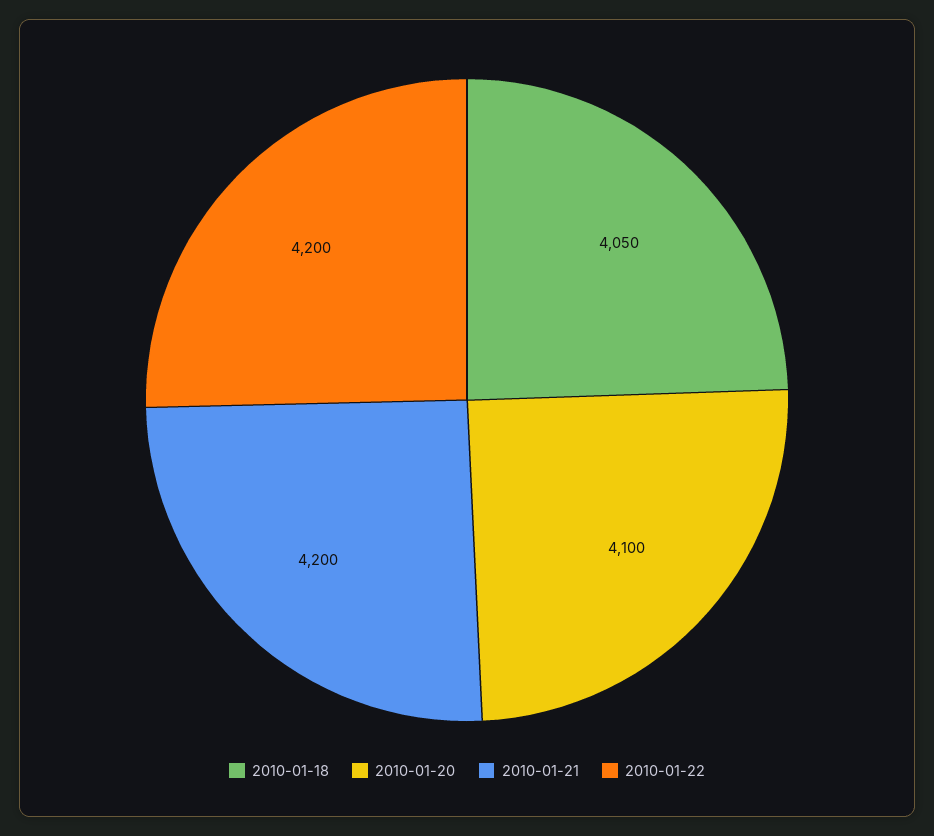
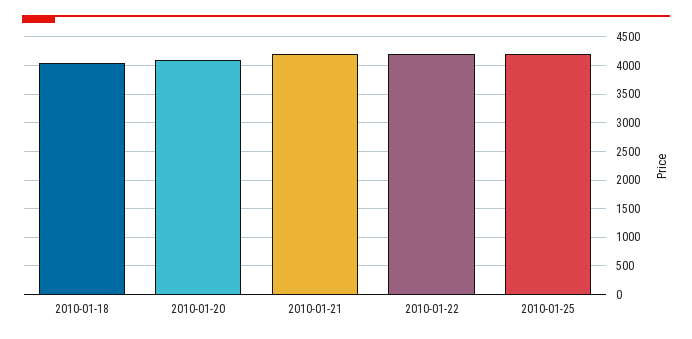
2010-01-25: none -> 4250

